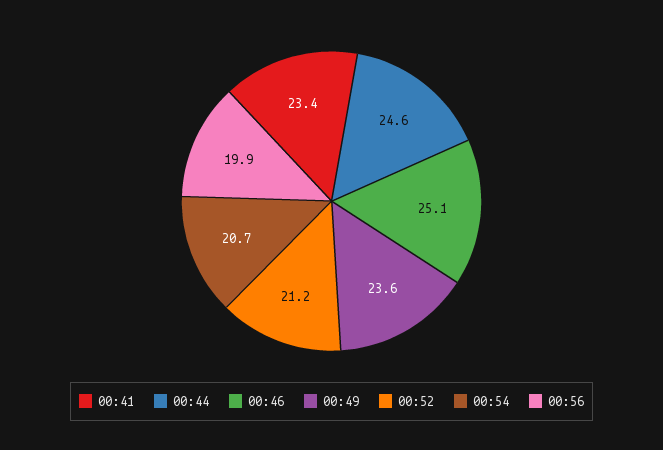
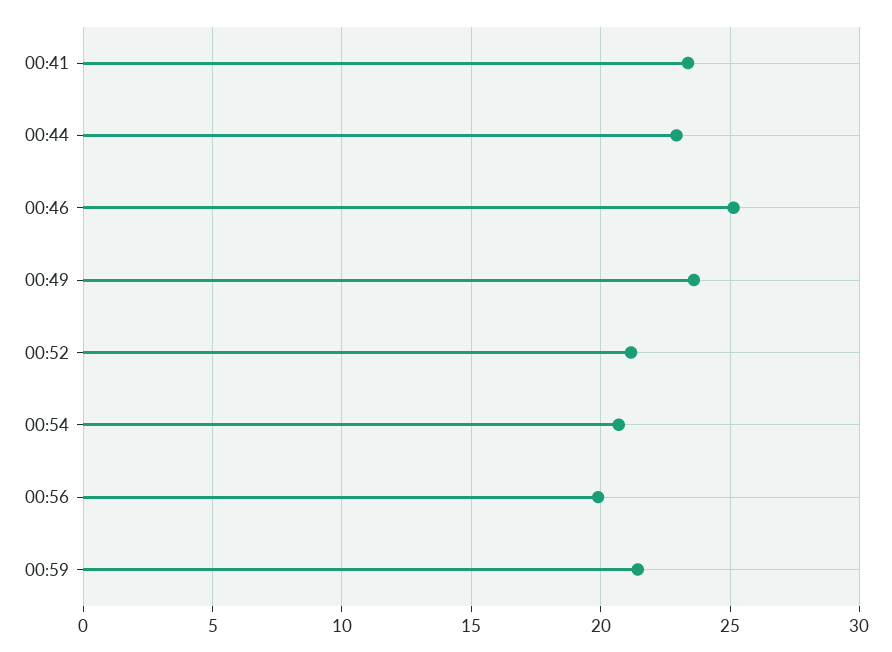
00:44: 24.6 -> 23
00:59: none -> 21.5

